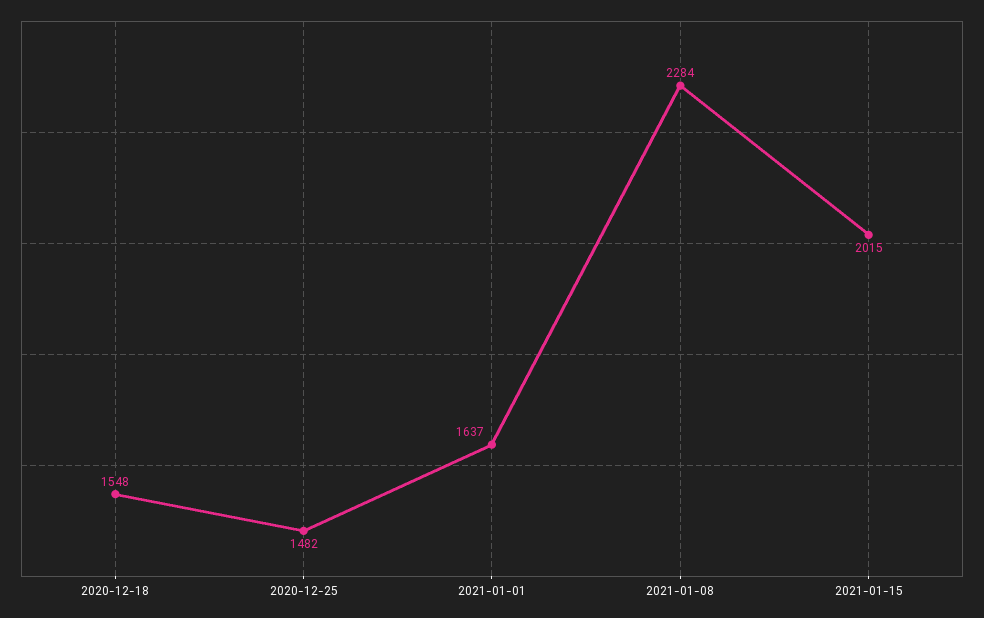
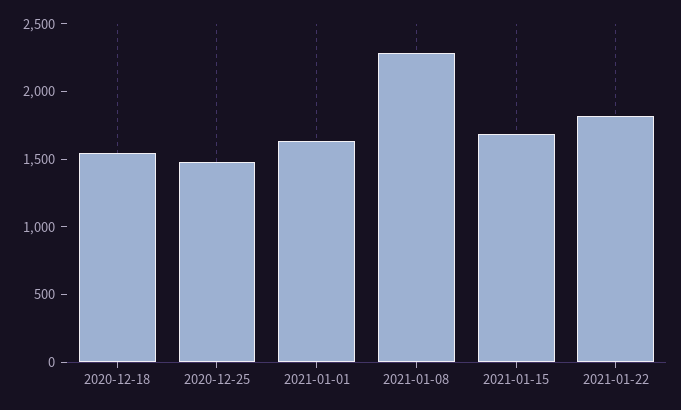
2021-01-15: 2015 -> 1700
2021-01-22: none -> 1800

